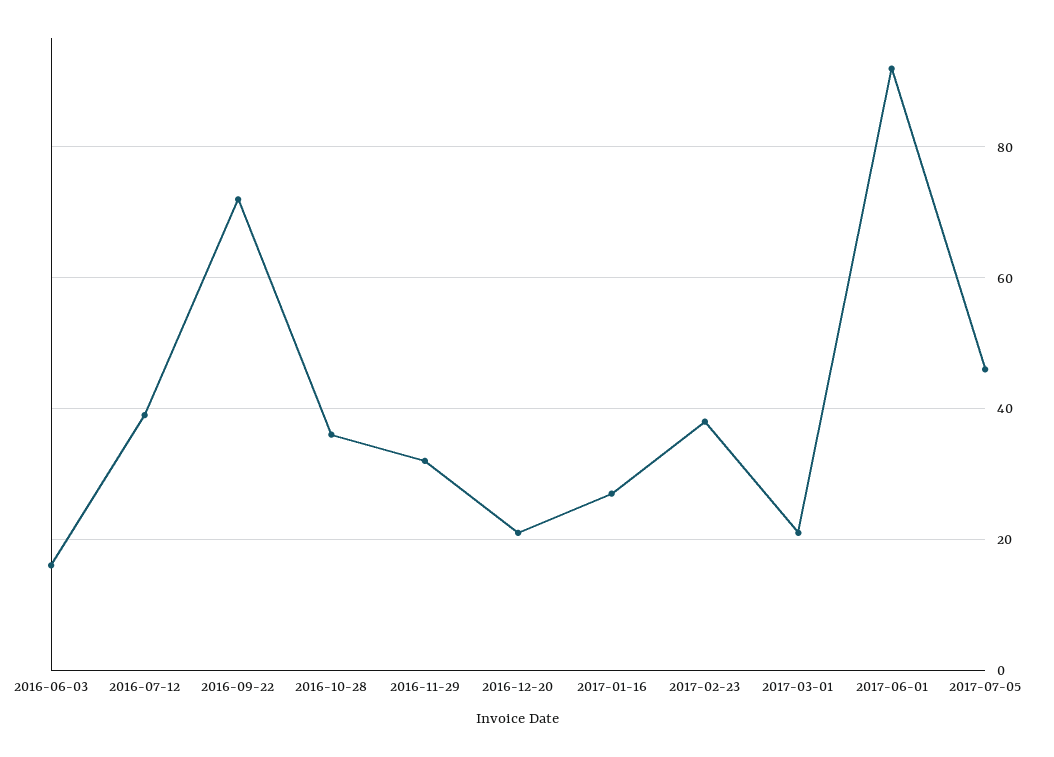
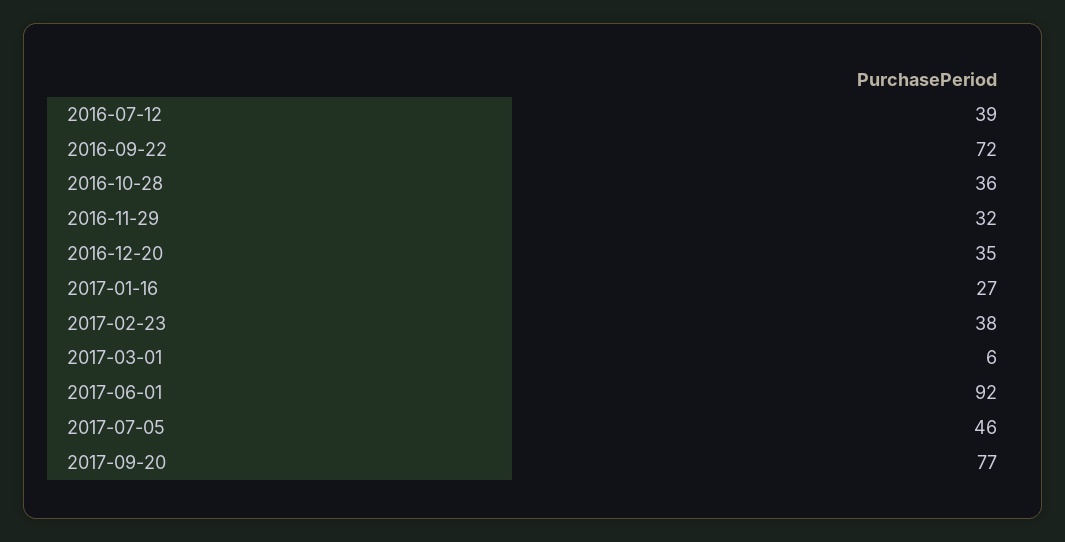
2016-06-03: 15 -> none
2016-12-20: 20 -> 35
2017-03-01: 20 -> 6
2017-09-20: none -> 77

